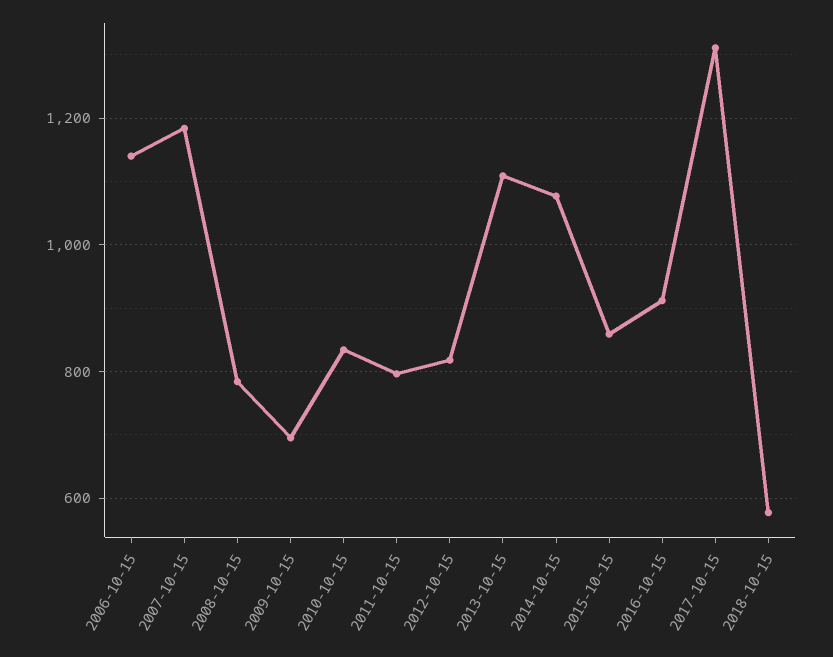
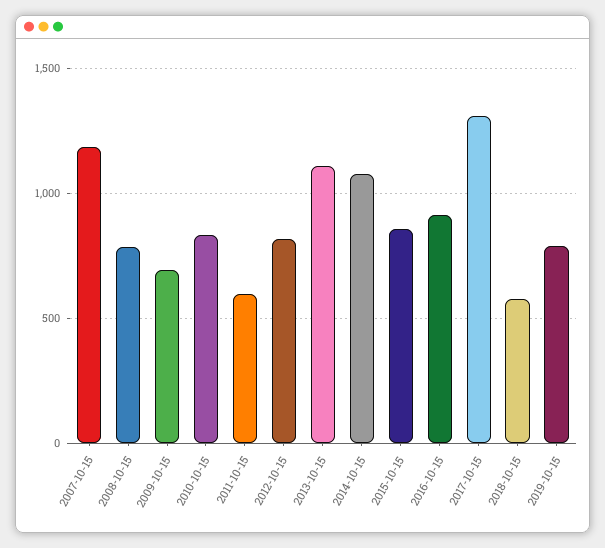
2006-10-15: 1140 -> none
2011-10-15: 800 -> 600
2019-10-15: none -> 800

